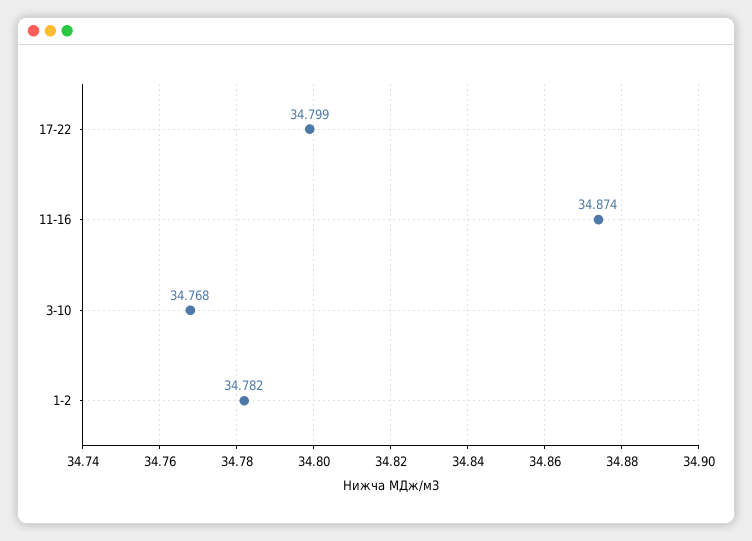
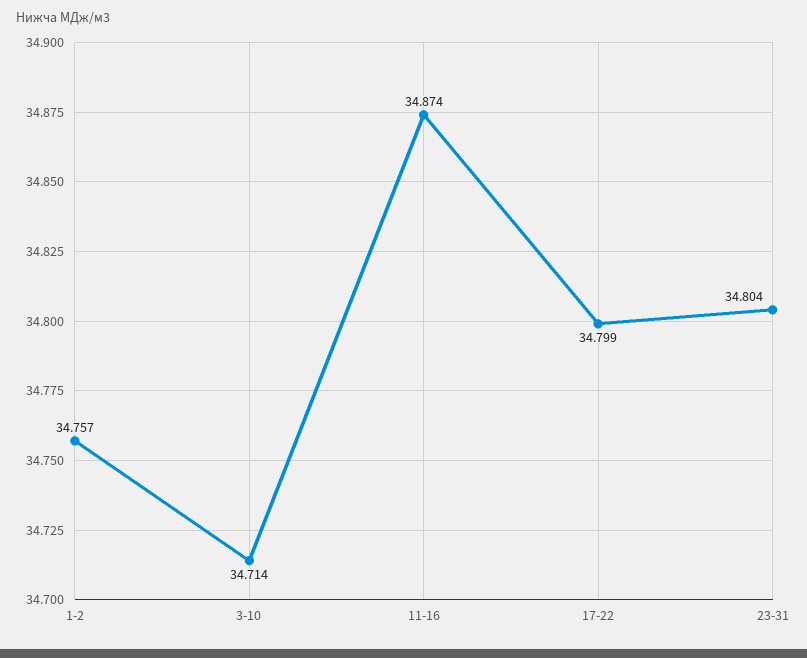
3-10: 34.768 -> 34.714
1-2: 34.782 -> 34.757
23-31: none -> 34.804

